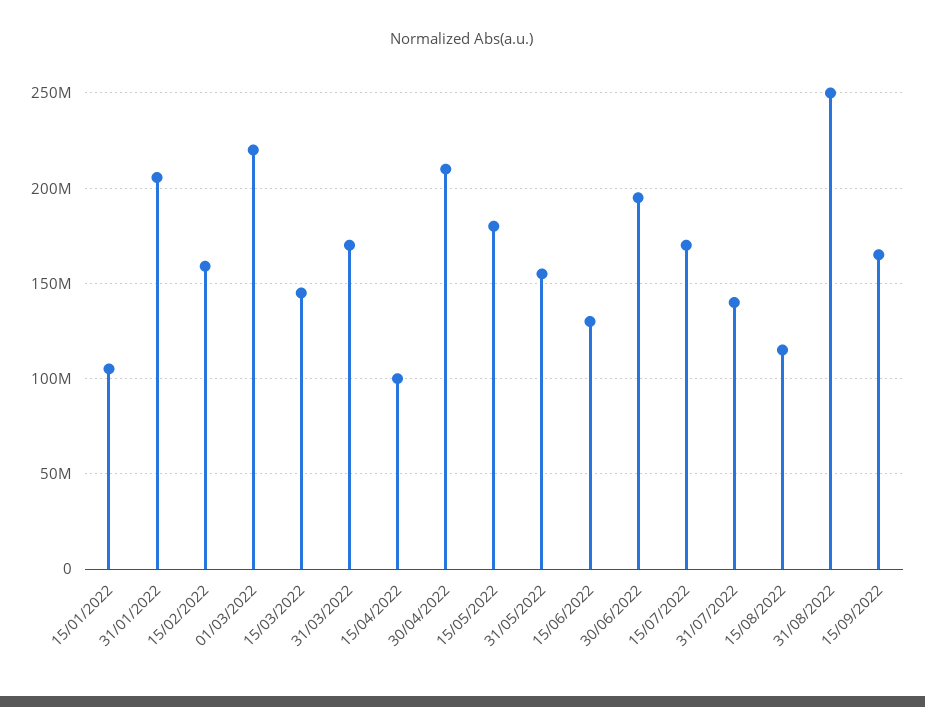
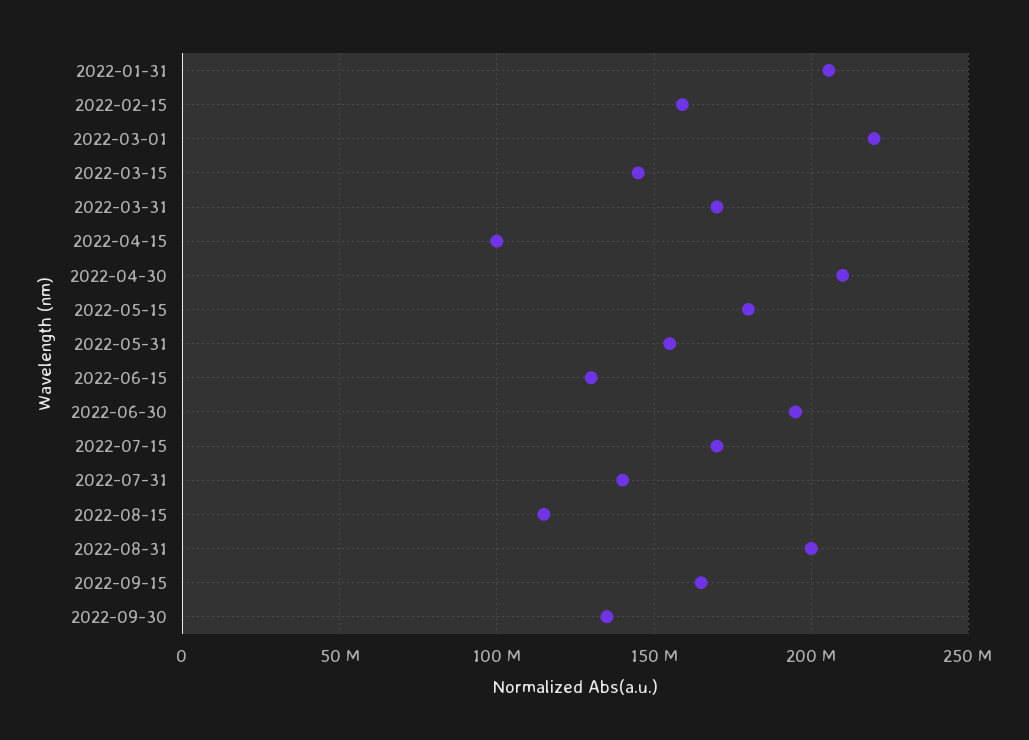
15/01/2022: 105000000 -> none
31/08/2022: 250000000 -> 200000000
2022-09-30: none -> 135000000

